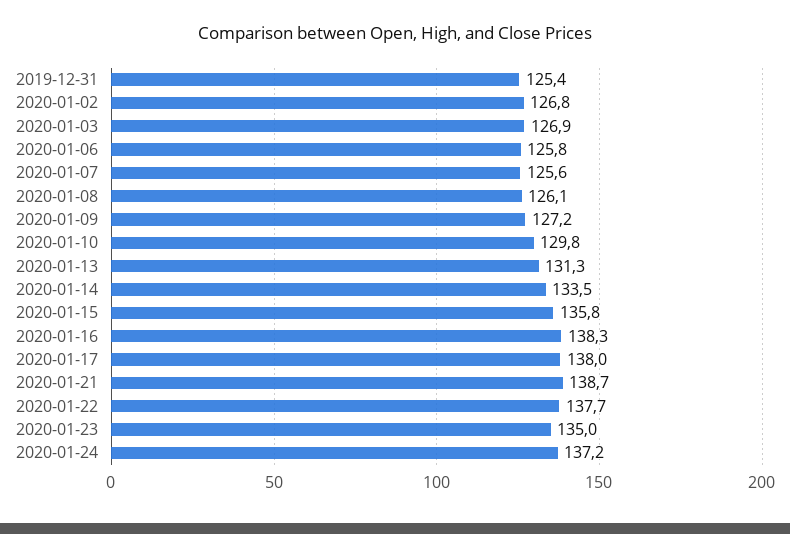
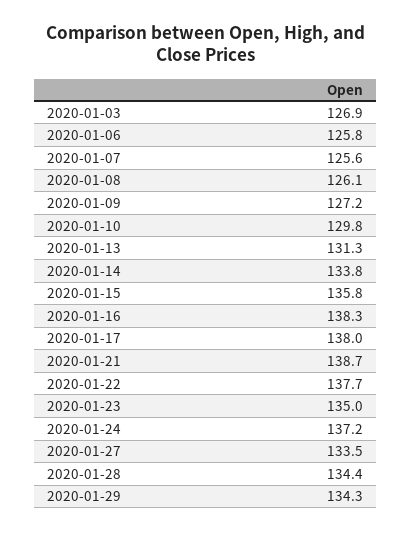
2019-12-31: 125.4 -> none
2020-01-02: 126.8 -> none
2020-01-14: 133.5 -> 133.8
2020-01-27: none -> 133.5
2020-01-28: none -> 134.4
2020-01-29: none -> 134.3

